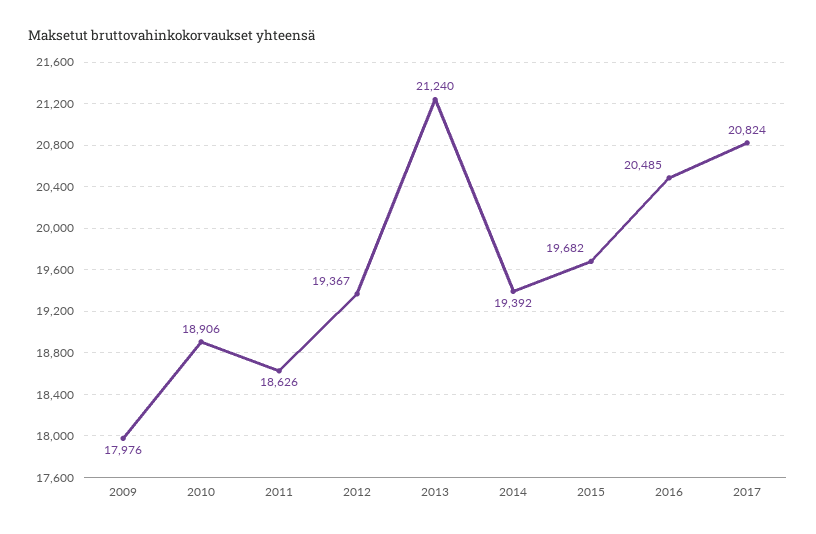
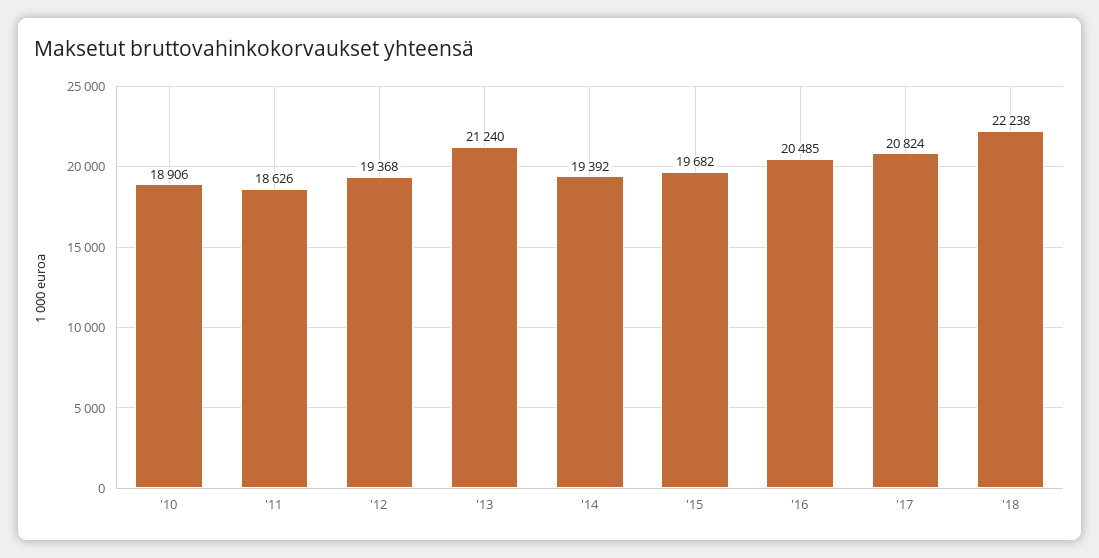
2009: 17976 -> none
2012: 19367 -> 19368
'18: none -> 22238

